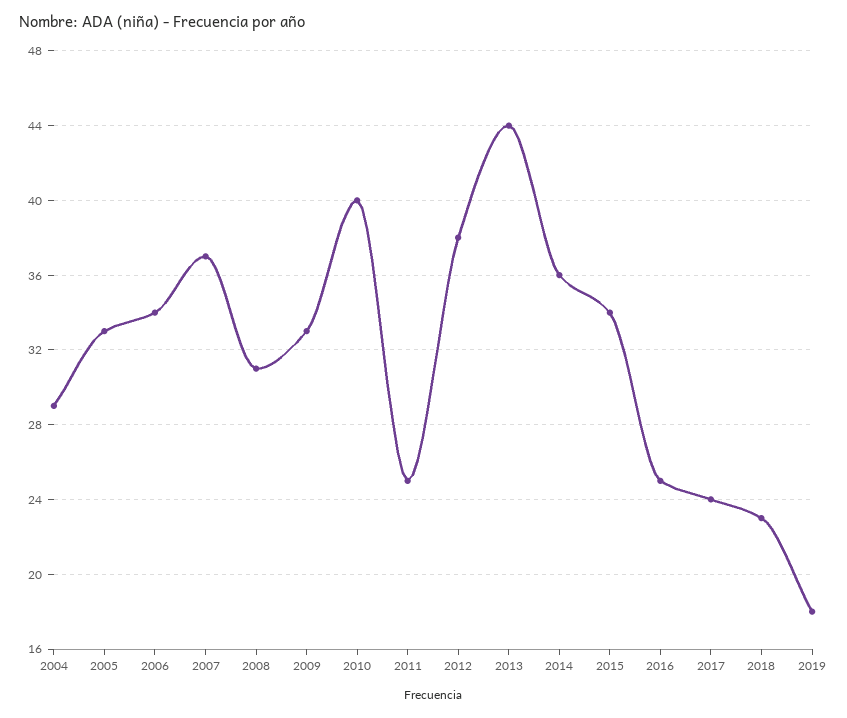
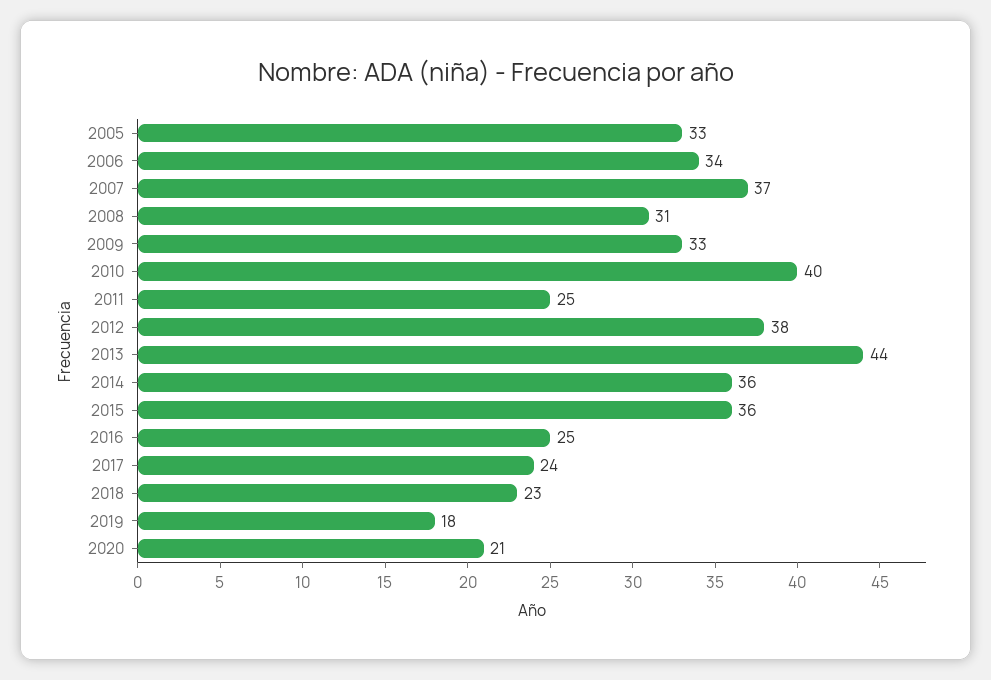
2004: 29 -> none
2015: 34 -> 36
2020: none -> 21

